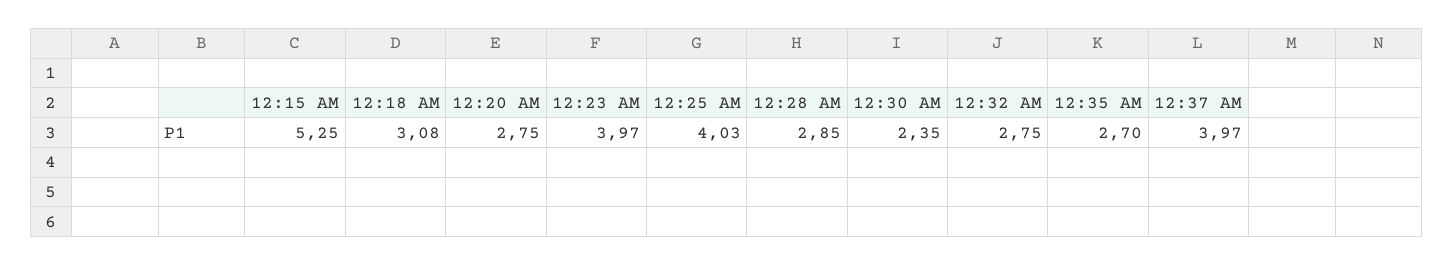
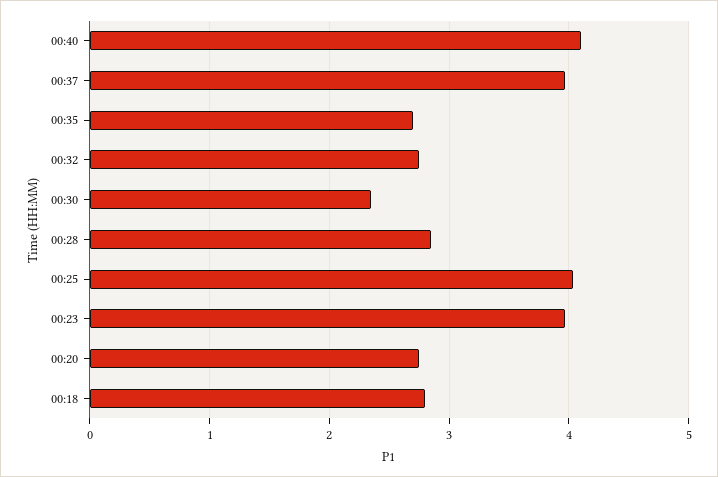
12:15 AM: 5.25 -> none
12:18 AM: 3.08 -> 2.8
00:40: none -> 4.1

